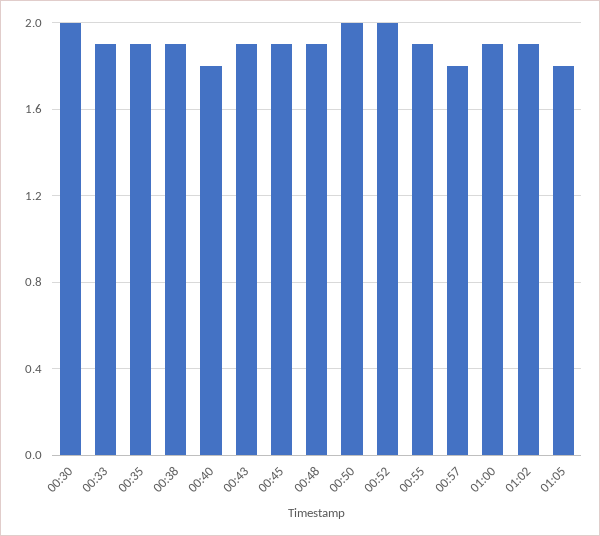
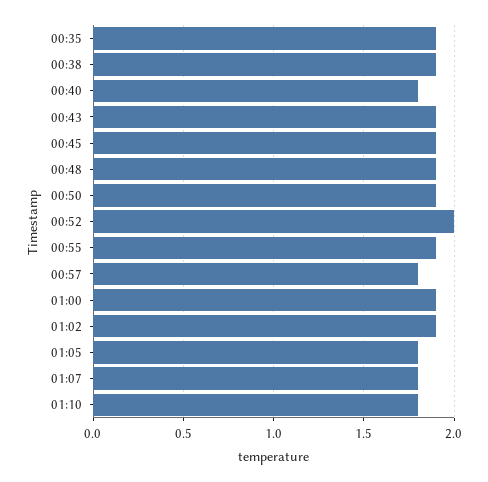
00:30: 2 -> none
00:33: 1.9 -> none
00:50: 2 -> 1.9
01:07: none -> 1.8
01:10: none -> 1.8

